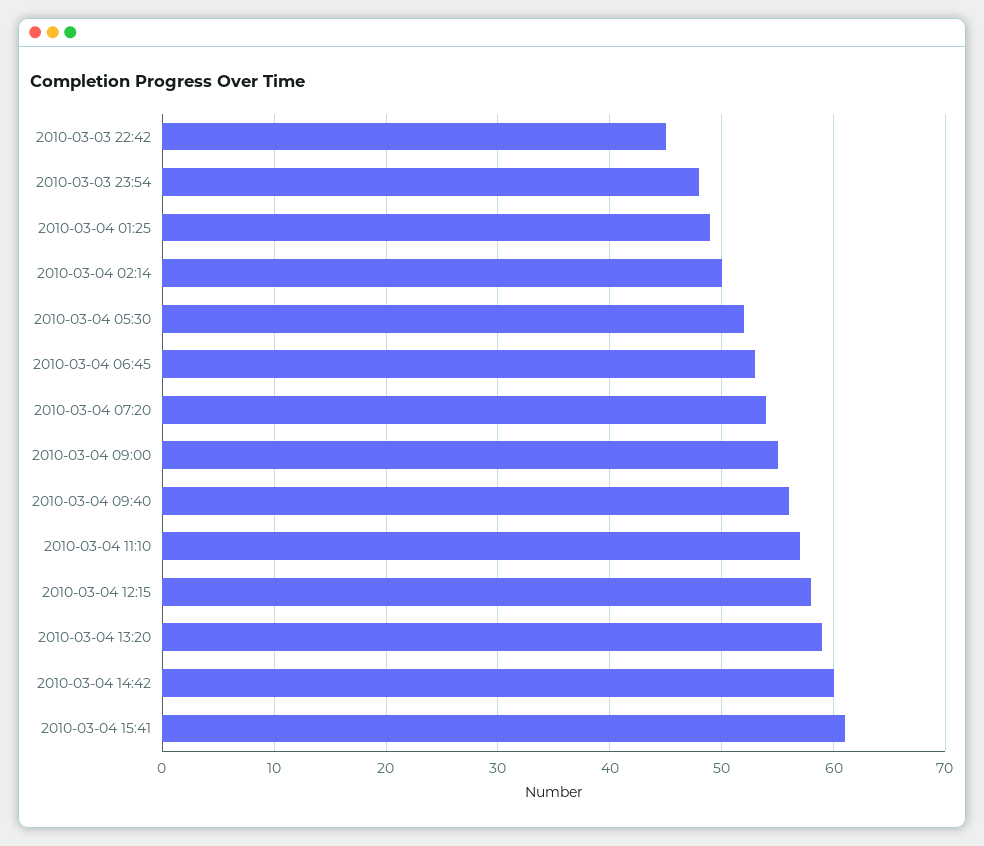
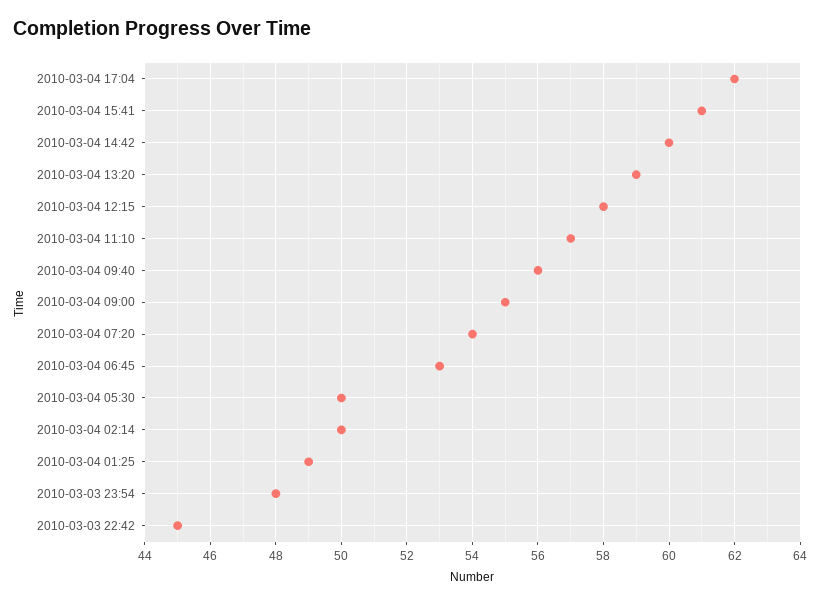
2010-03-04 05:30: 52 -> 50
2010-03-04 17:04: none -> 62

